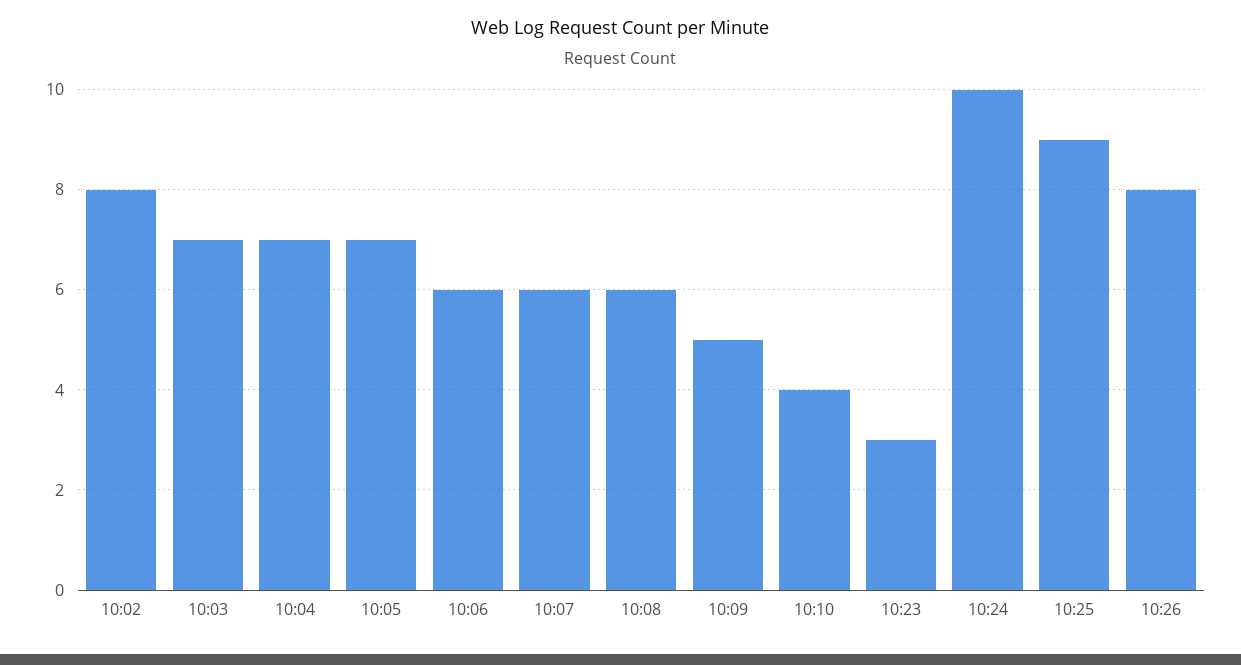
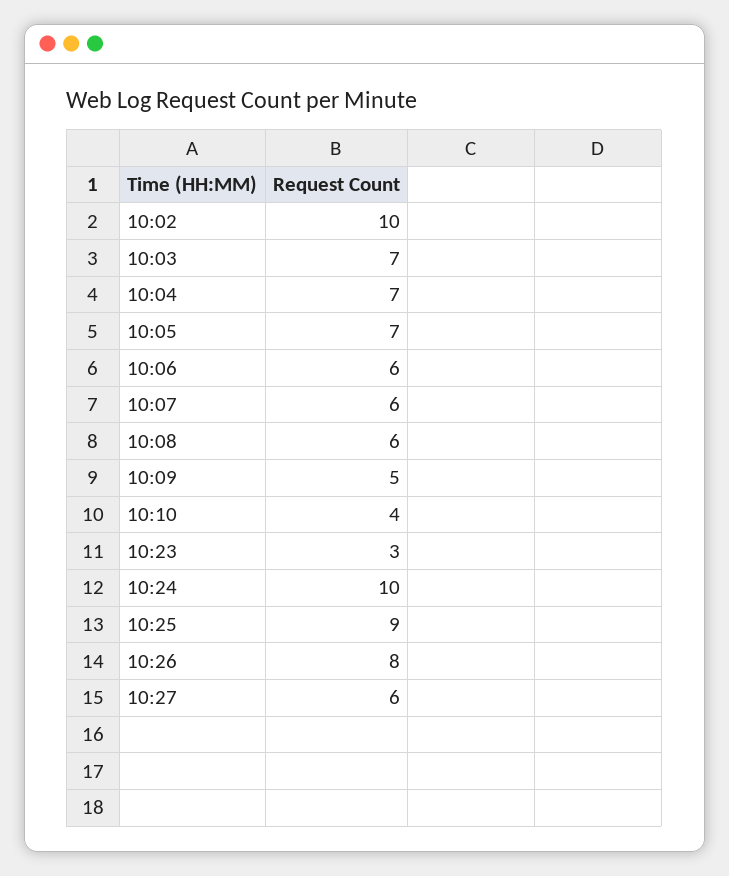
10:02: 8 -> 10
10:27: none -> 6

